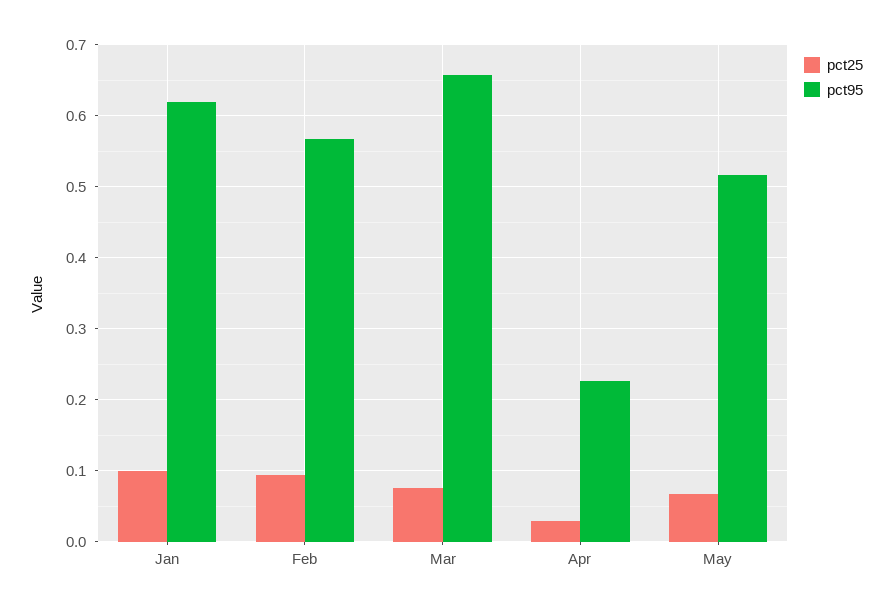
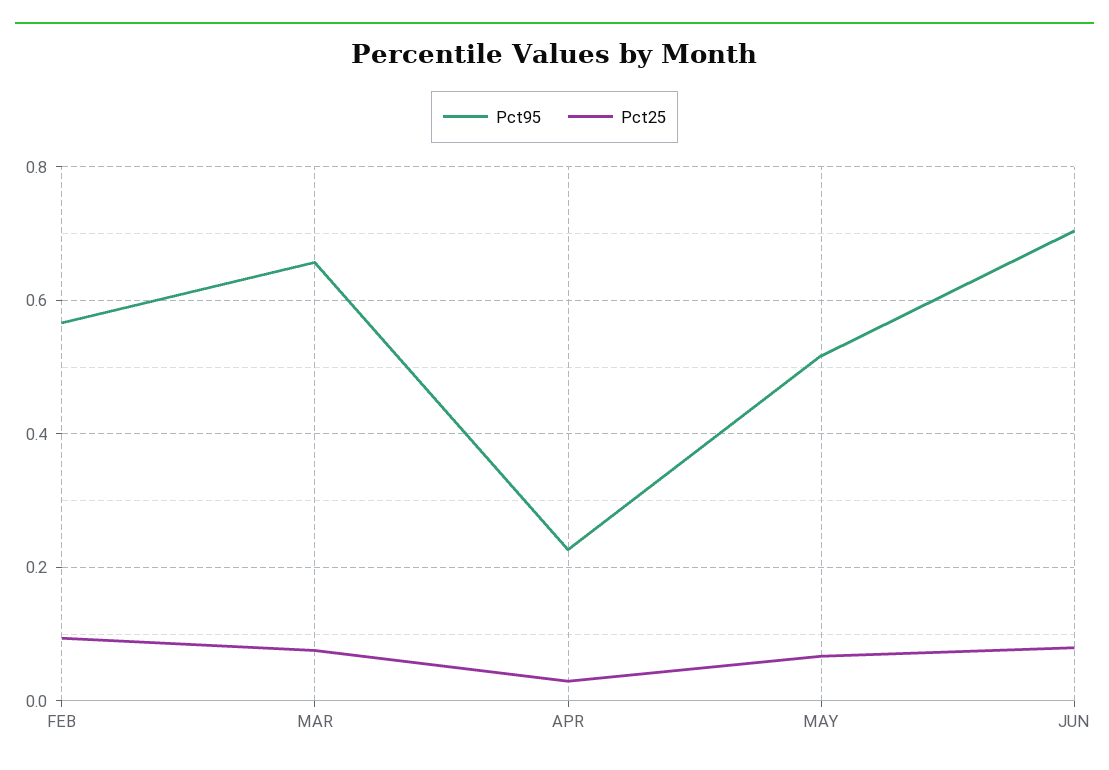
pct25, Jan: 0.1 -> none
pct95, Jan: 0.62 -> none
pct95, JUN: none -> 0.7
pct25, JUN: none -> 0.08

